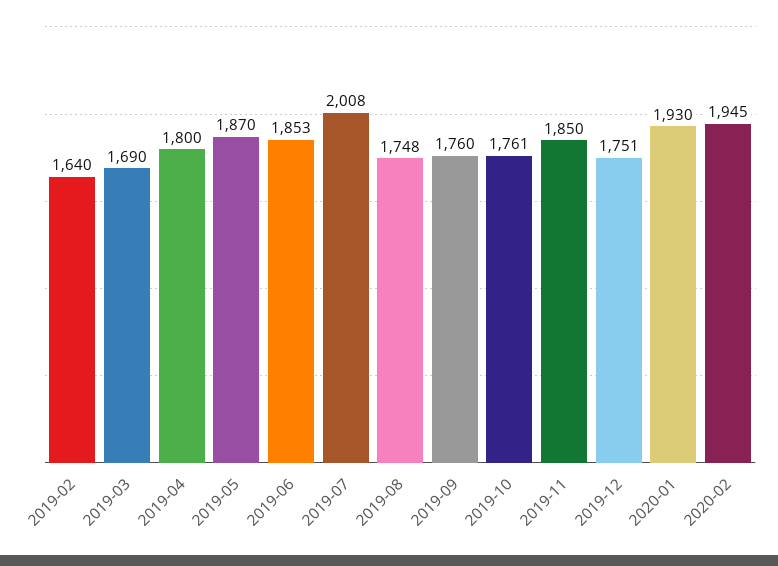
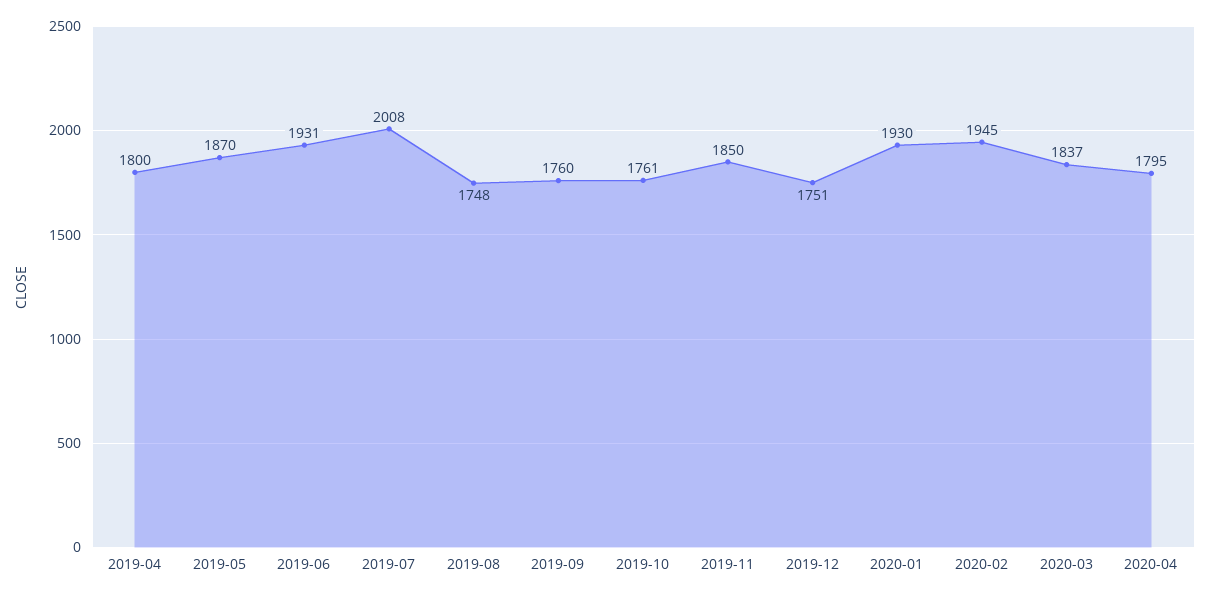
2019-02: 1640 -> none
2019-03: 1690 -> none
2019-06: 1853 -> 1931
2020-03: none -> 1837
2020-04: none -> 1795

